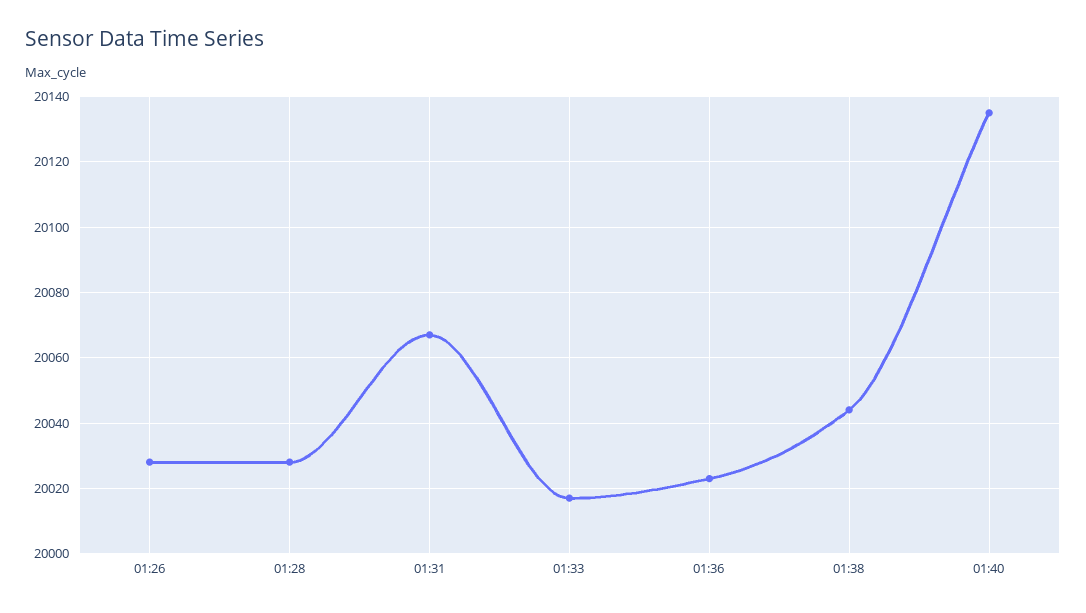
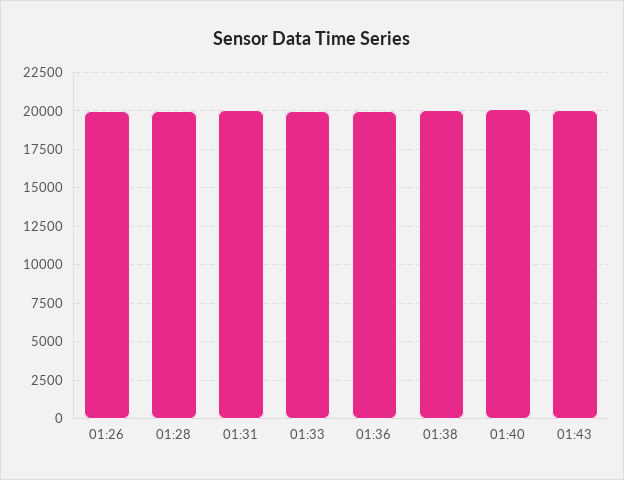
01:43: none -> 20000

